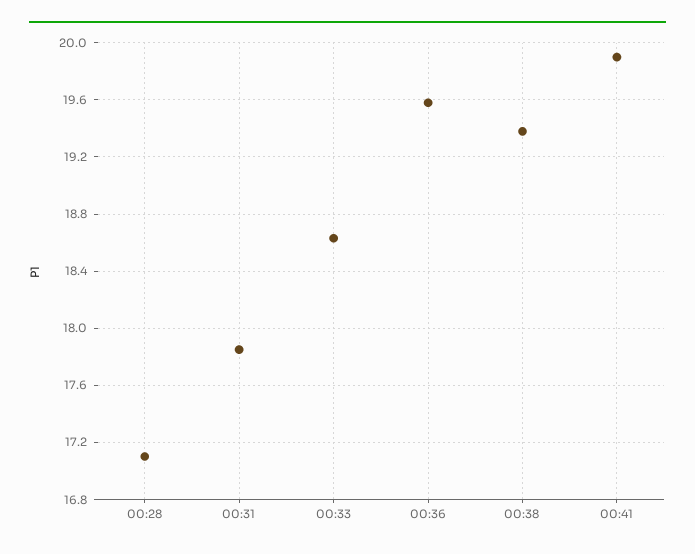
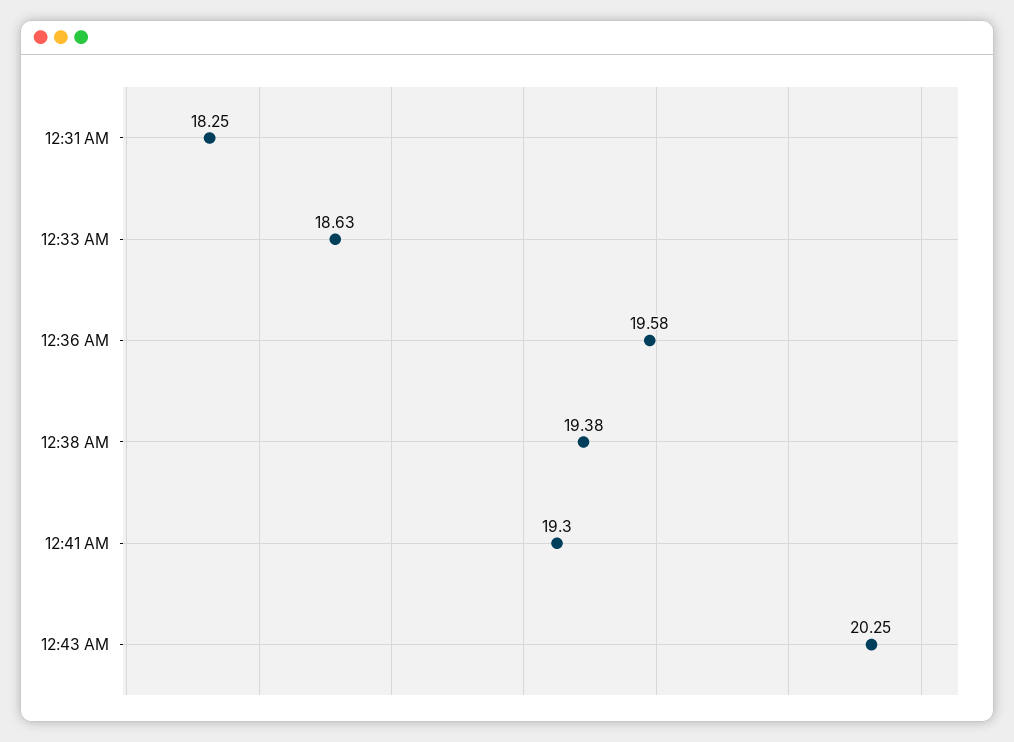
00:28: 17.1 -> none
00:31: 17.85 -> 18.25
00:41: 19.9 -> 19.3
12:43 AM: none -> 20.25

